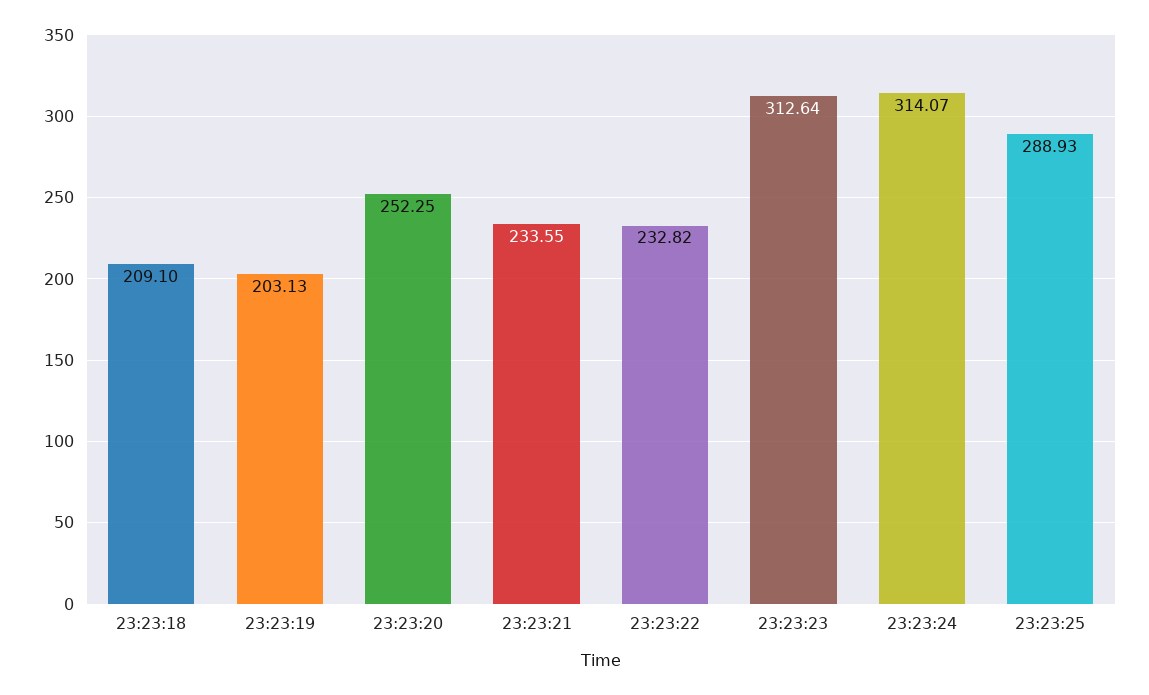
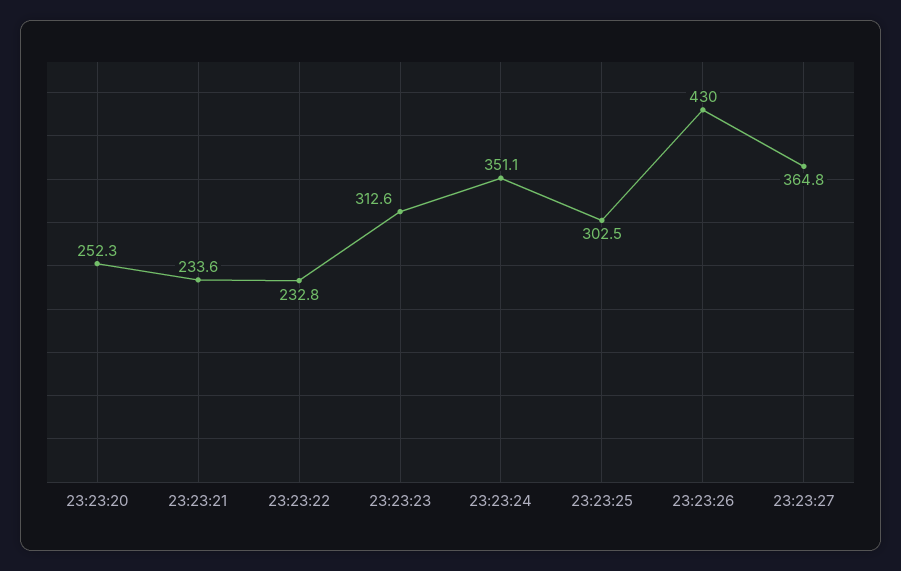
23:23:18: 209.1 -> none
23:23:19: 203.13 -> none
23:23:24: 314.07 -> 351.1
23:23:25: 288.93 -> 302.5
23:23:26: none -> 430
23:23:27: none -> 364.8

